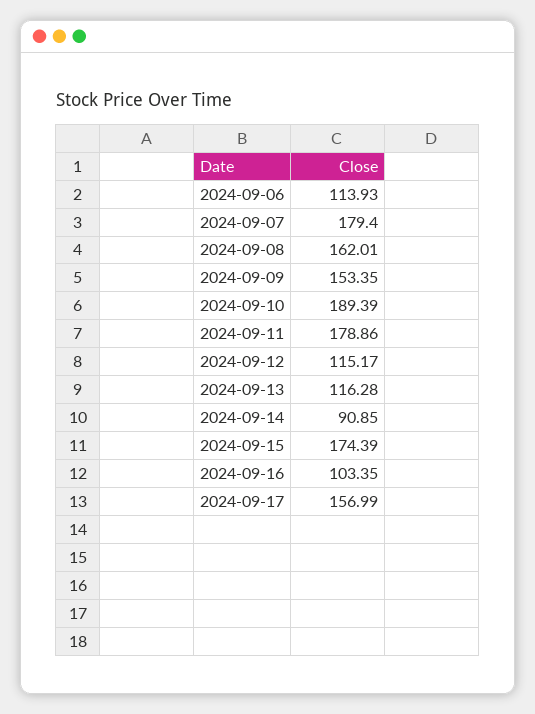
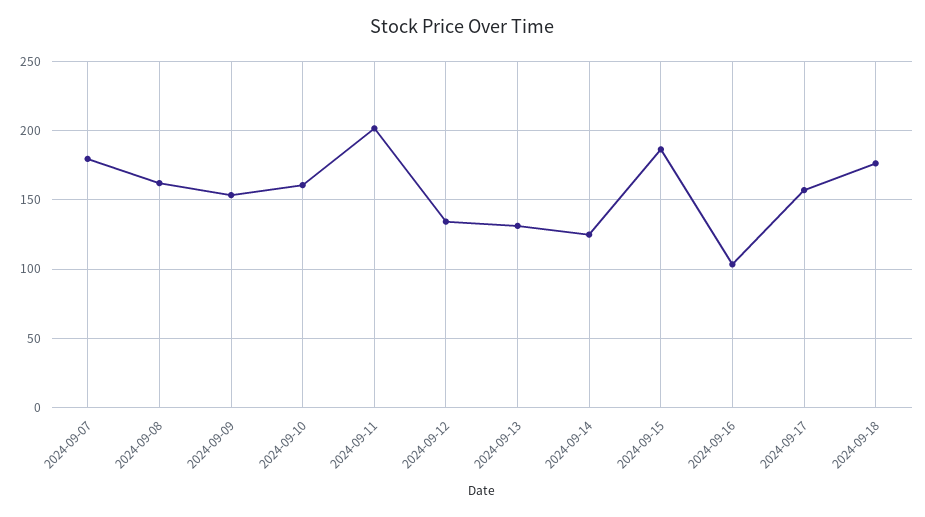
2024-09-06: 113.93 -> none
2024-09-10: 189.39 -> 160
2024-09-11: 178.86 -> 200
2024-09-12: 115.17 -> 135
2024-09-13: 116.28 -> 130
2024-09-14: 90.85 -> 125
2024-09-15: 174.39 -> 185
2024-09-18: none -> 175

